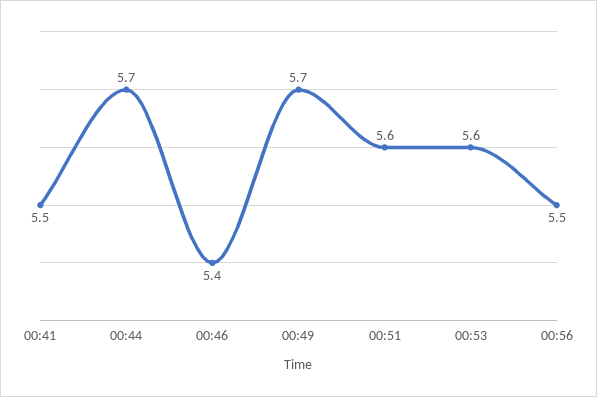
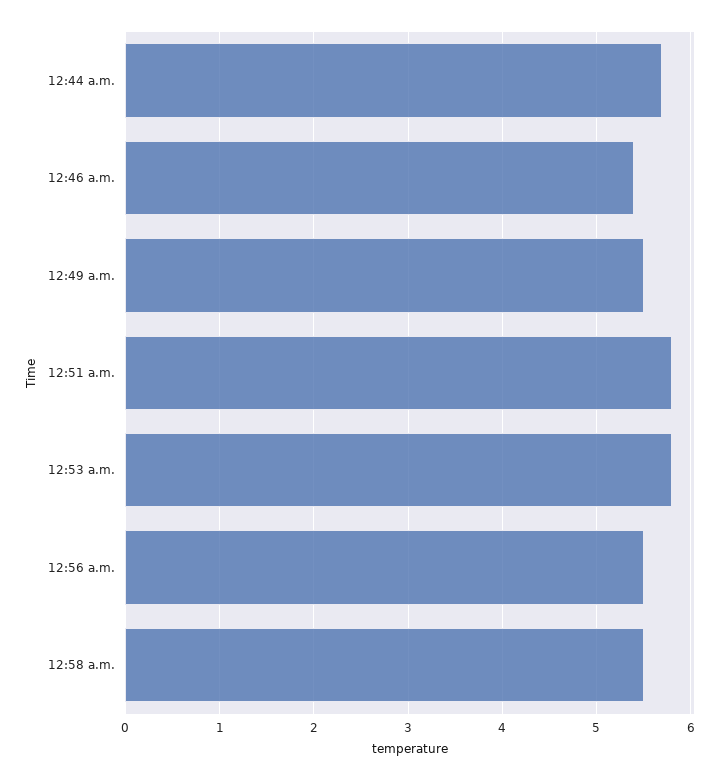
00:41: 5.5 -> none
00:49: 5.7 -> 5.5
00:51: 5.6 -> 5.8
00:53: 5.6 -> 5.8
12:58 a.m.: none -> 5.5

